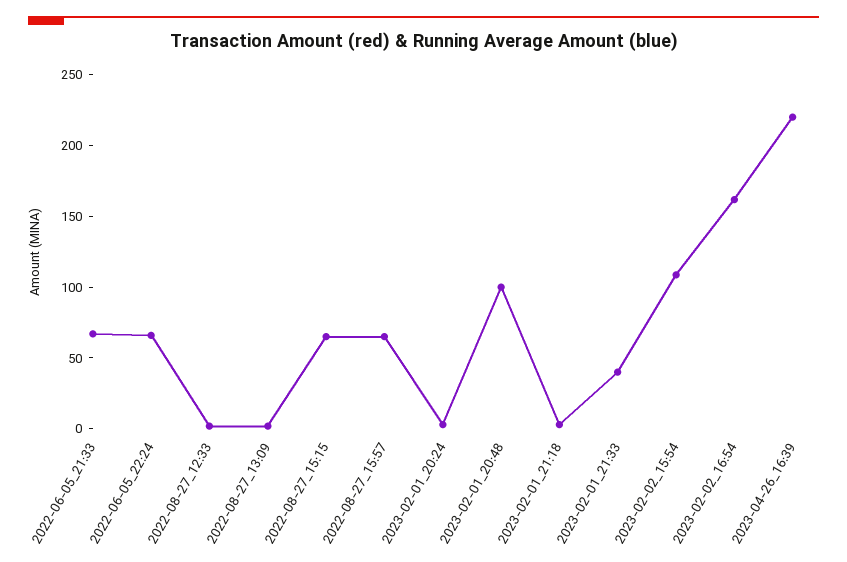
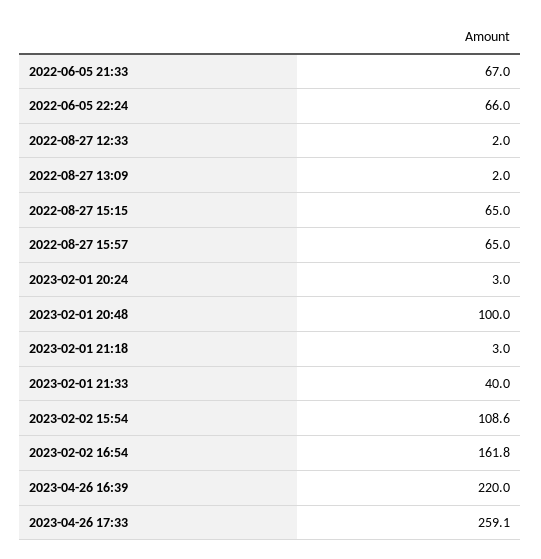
2023-04-26 17:33: none -> 259.1

